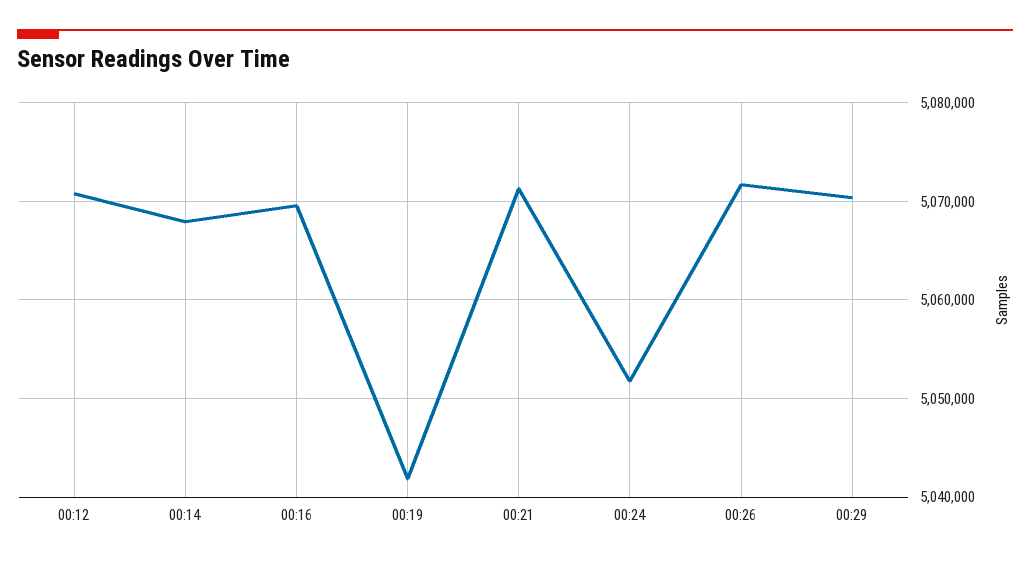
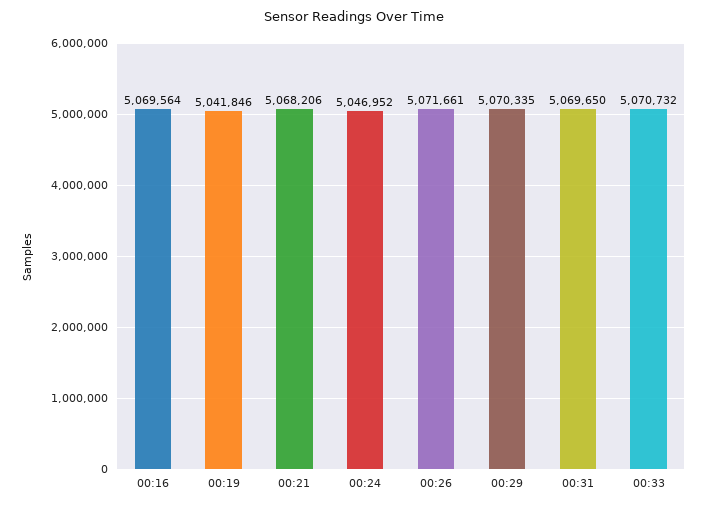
00:12: 5071000 -> none
00:14: 5068000 -> none
00:21: 5071000 -> 5068206
00:24: 5052000 -> 5046952
00:31: none -> 5069650
00:33: none -> 5070732

